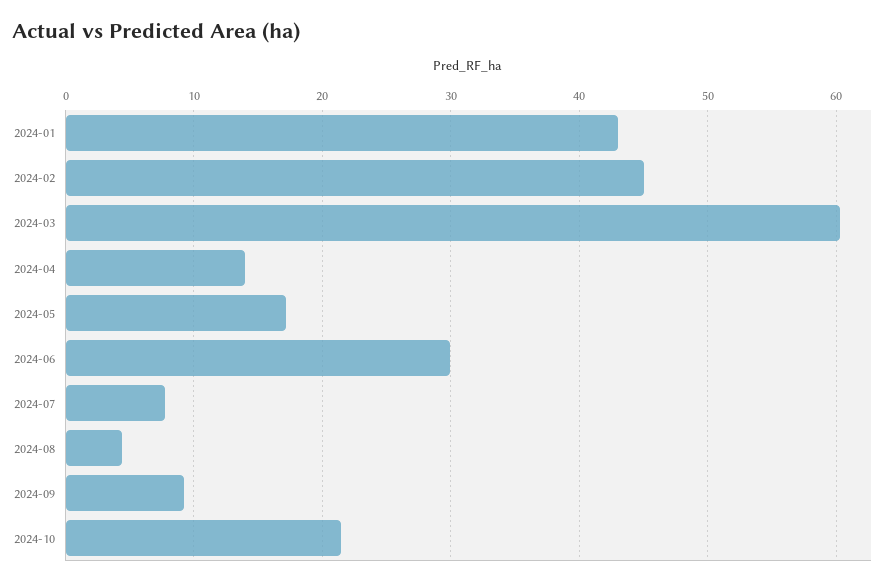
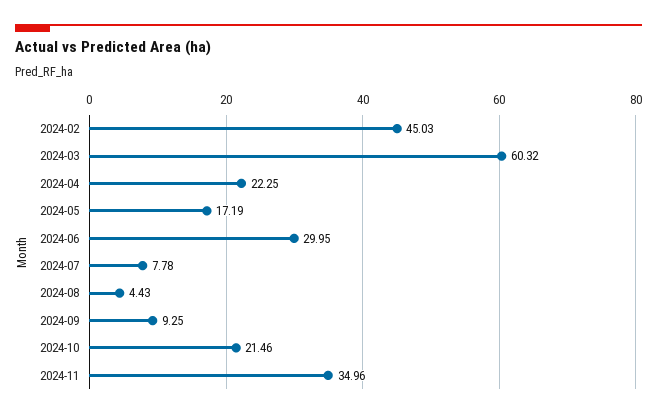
2024-01: 43 -> none
2024-04: 14 -> 22.25
2024-11: none -> 34.96

